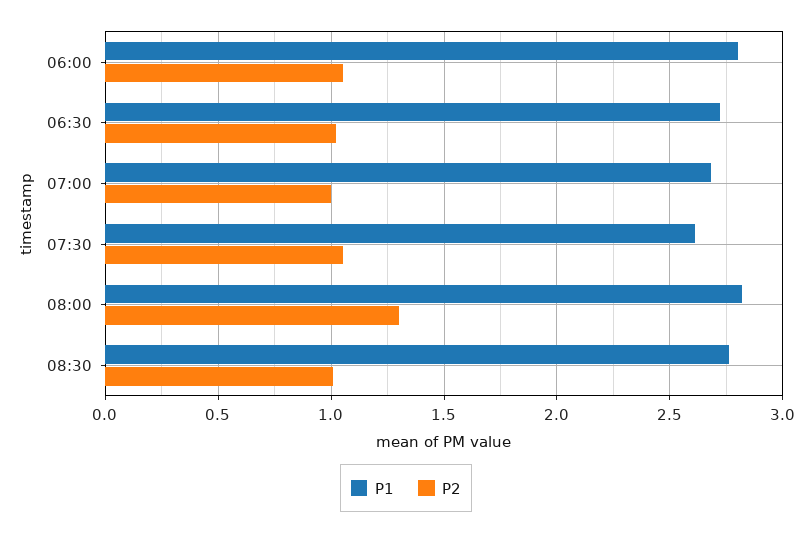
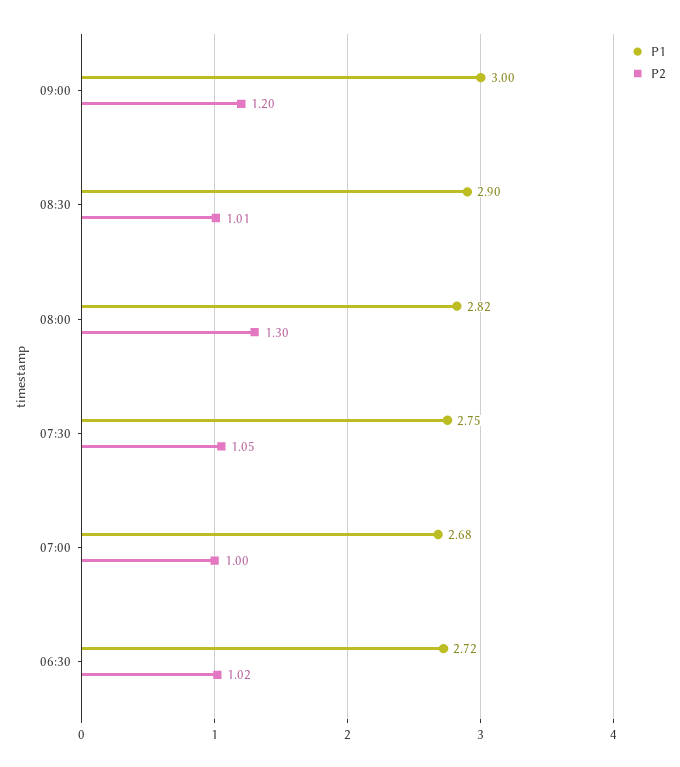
P1, 06:00: 2.8 -> none
P2, 06:00: 1.05 -> none
P1, 07:30: 2.6 -> 2.75
P1, 08:30: 2.75 -> 2.9
P1, 09:00: none -> 3
P2, 09:00: none -> 1.2

